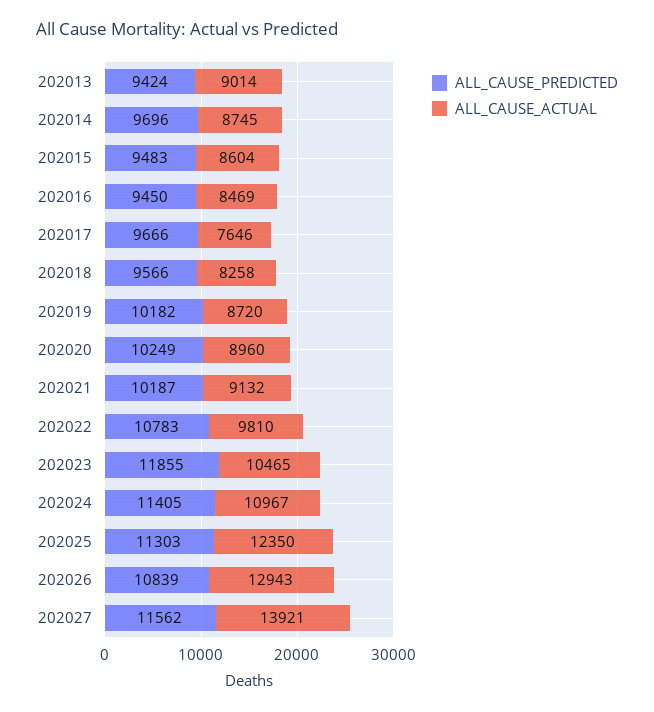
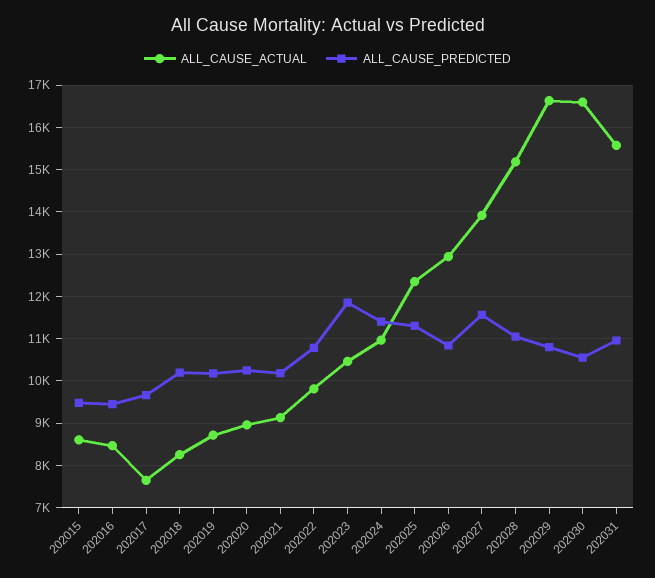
ALL_CAUSE_PREDICTED, 202013: 9424 -> none
ALL_CAUSE_ACTUAL, 202013: 9014 -> none
ALL_CAUSE_PREDICTED, 202014: 9696 -> none
ALL_CAUSE_ACTUAL, 202014: 8745 -> none
ALL_CAUSE_PREDICTED, 202018: 9566 -> 10200
ALL_CAUSE_ACTUAL, 202028: none -> 15200
ALL_CAUSE_PREDICTED, 202028: none -> 11000
ALL_CAUSE_ACTUAL, 202029: none -> 16600
ALL_CAUSE_PREDICTED, 202029: none -> 10800
ALL_CAUSE_ACTUAL, 202030: none -> 16600
ALL_CAUSE_PREDICTED, 202030: none -> 10600
ALL_CAUSE_ACTUAL, 202031: none -> 15600
ALL_CAUSE_PREDICTED, 202031: none -> 11000

